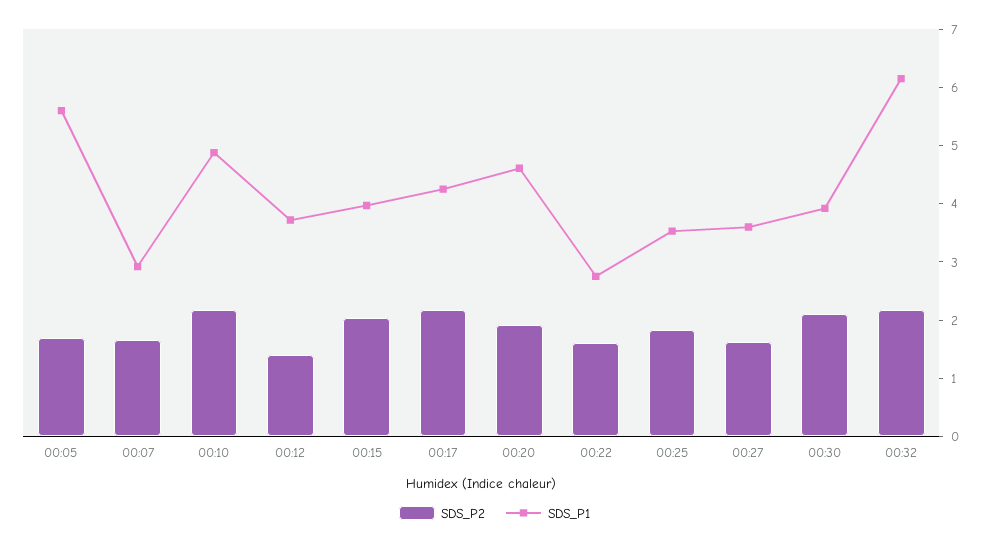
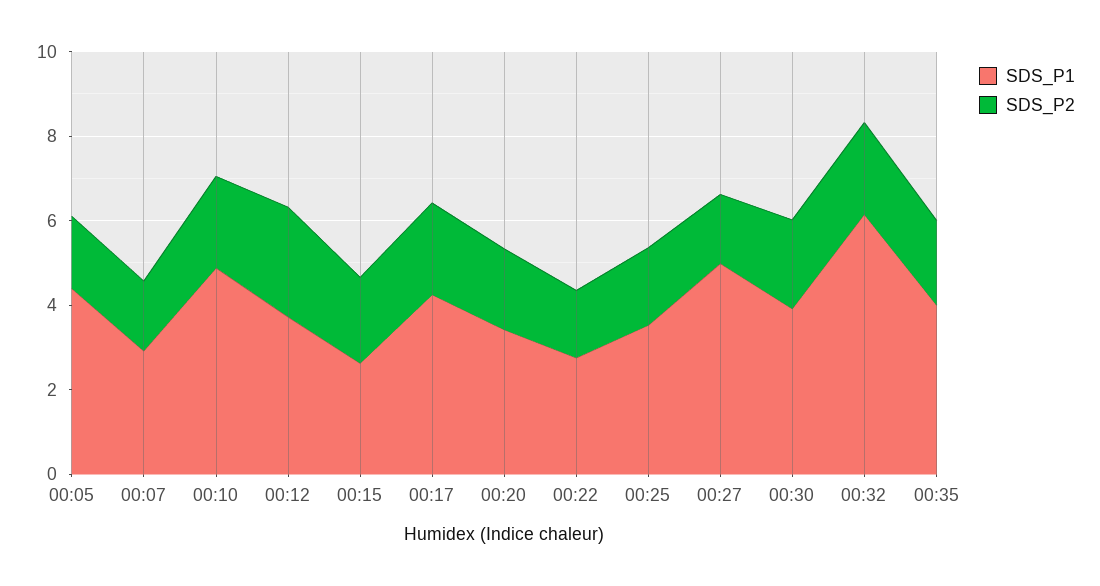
SDS_P1, 00:05: 5.6 -> 4.5
SDS_P2, 00:12: 1.4 -> 2.5
SDS_P1, 00:15: 4 -> 2.5
SDS_P1, 00:20: 4.6 -> 3.5
SDS_P1, 00:27: 3.6 -> 5
SDS_P1, 00:35: none -> 4
SDS_P2, 00:35: none -> 2

